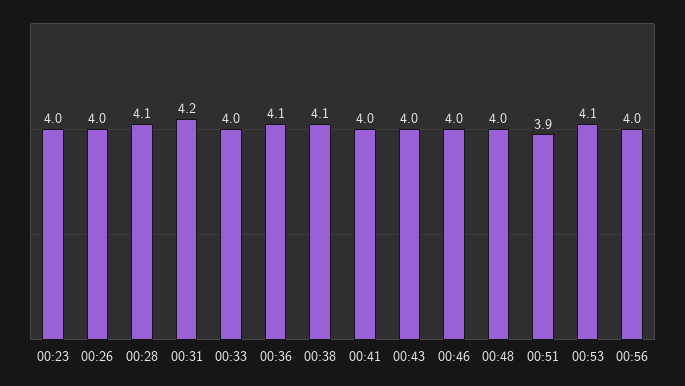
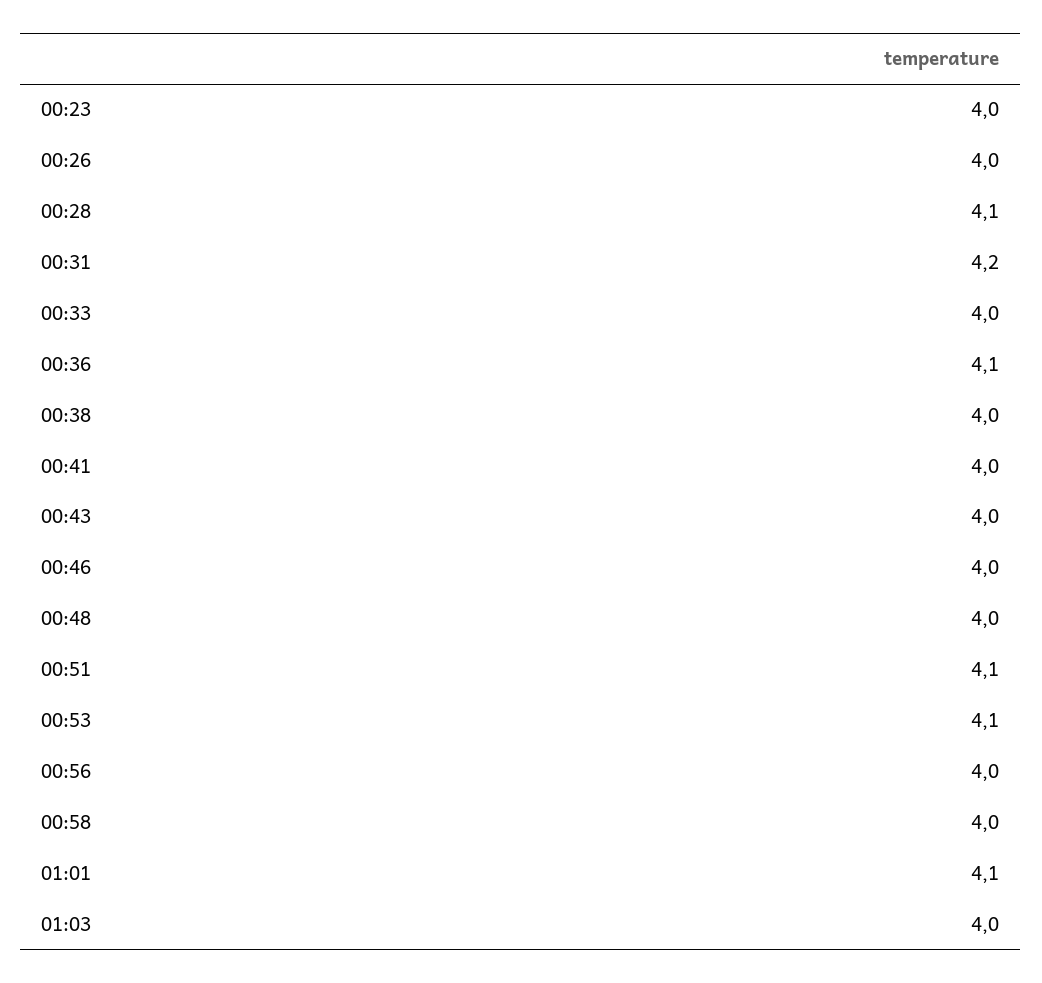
00:38: 4.1 -> 4
00:51: 3.9 -> 4.1
00:58: none -> 4
01:01: none -> 4.1
01:03: none -> 4

